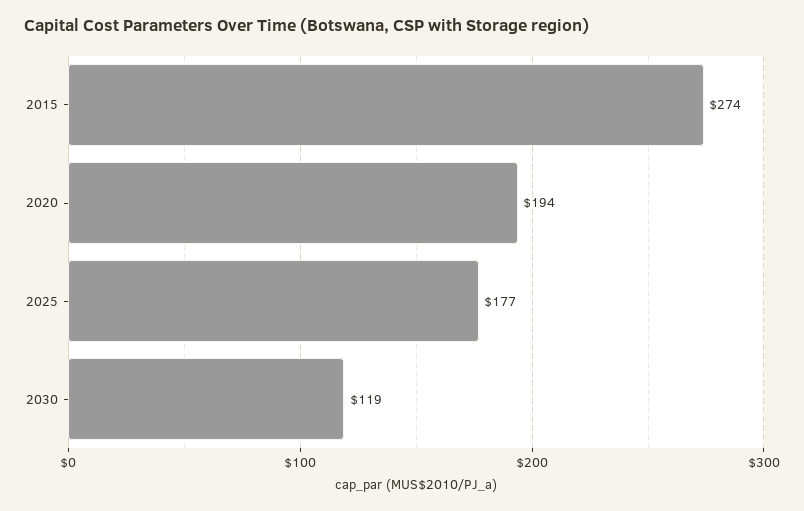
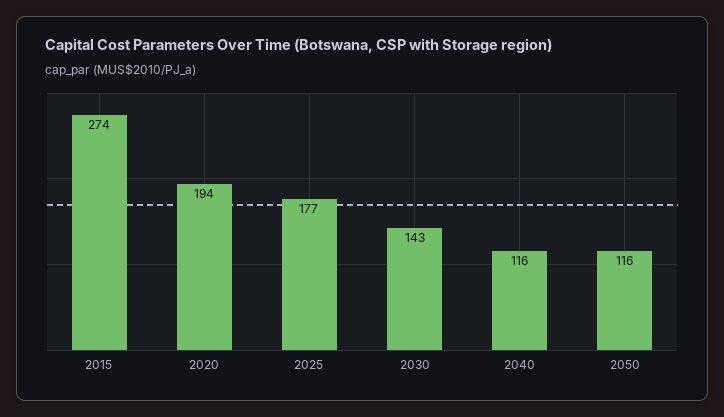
2030: 119 -> 143
2040: none -> 116
2050: none -> 116

